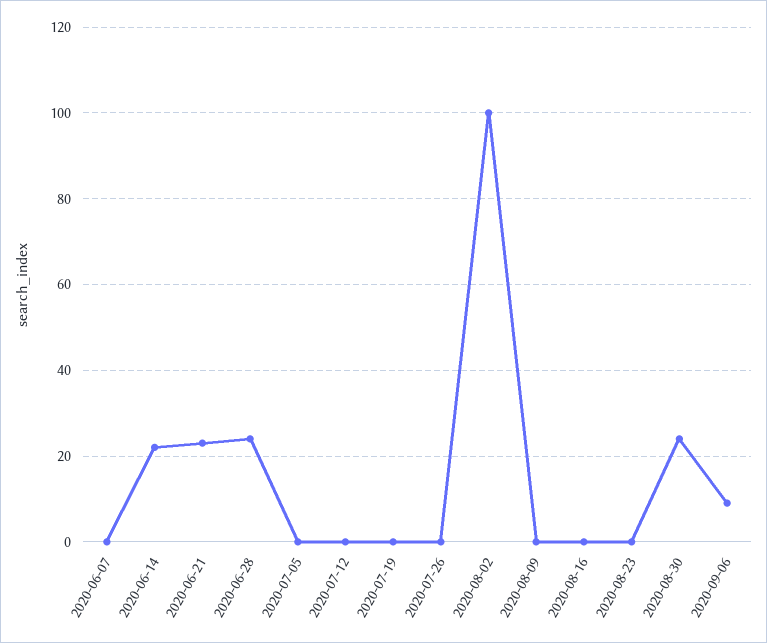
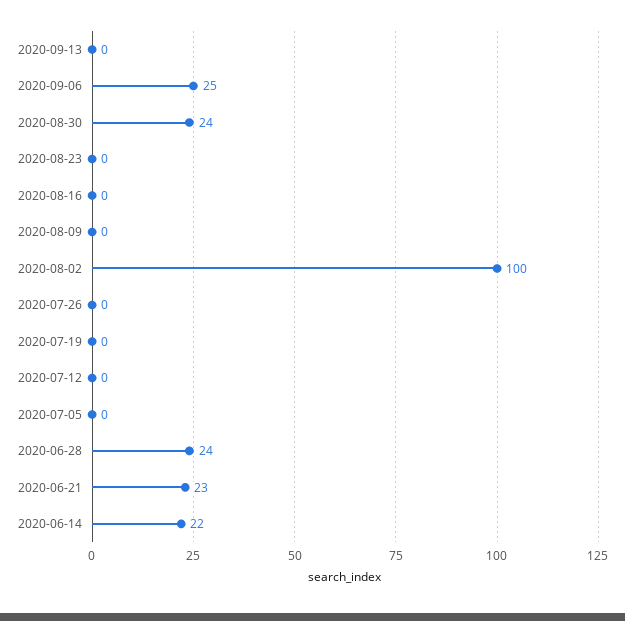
2020-06-07: 0 -> none
2020-09-06: 10 -> 25
2020-09-13: none -> 0

